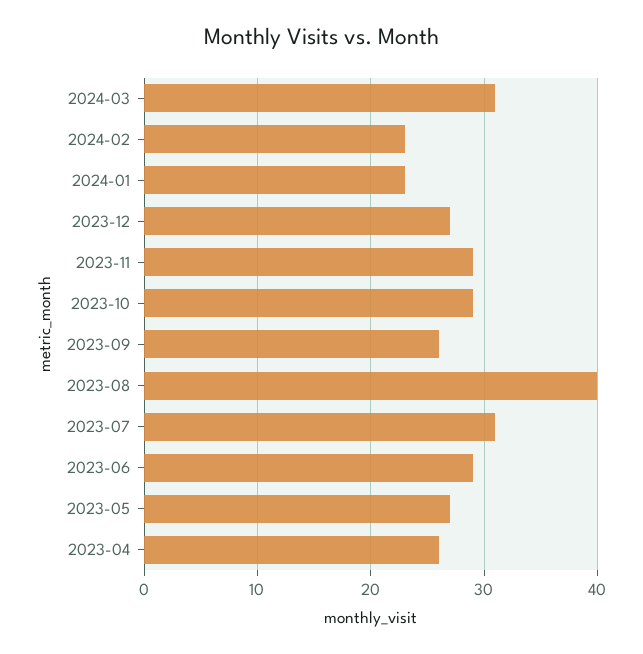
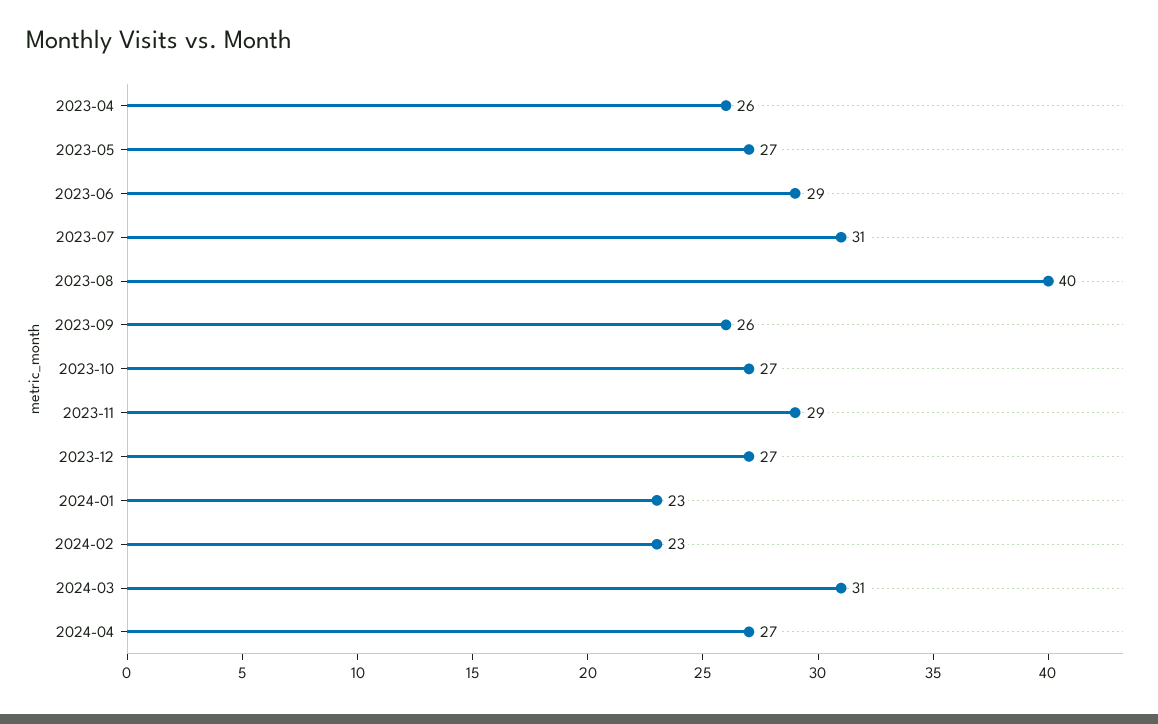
2023-10: 29 -> 27
2024-04: none -> 27

